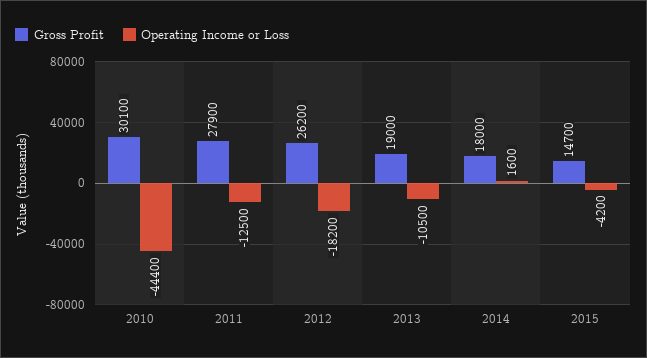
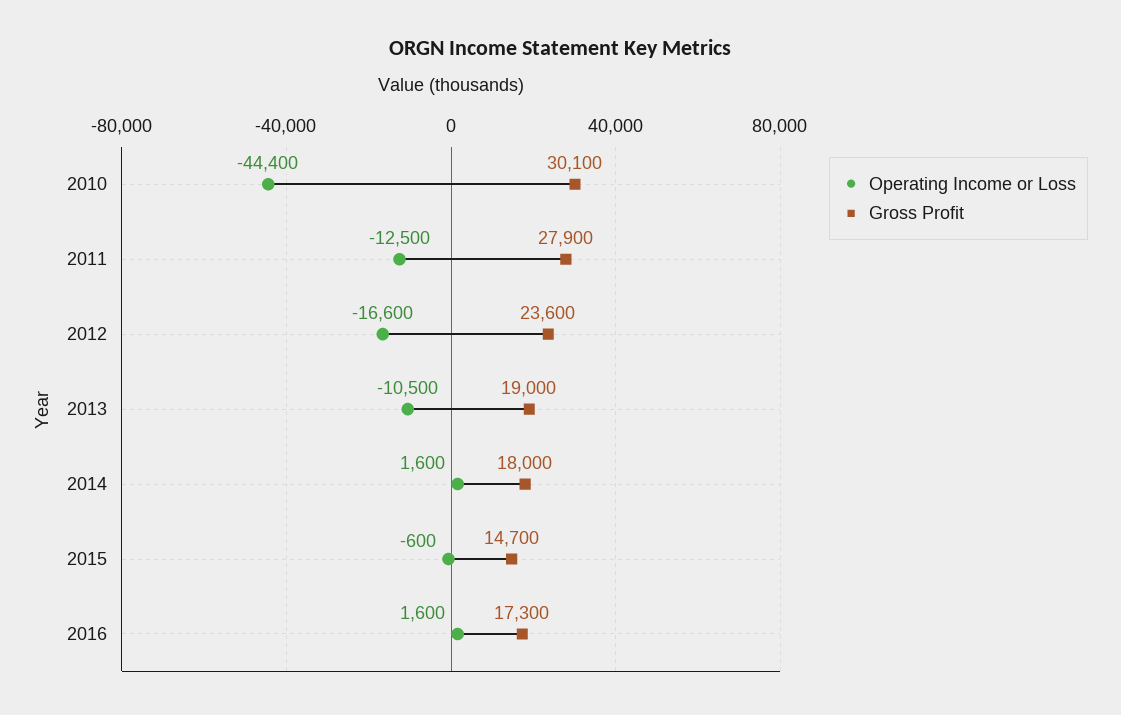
Gross Profit, 2012: 26200 -> 23600
Operating Income or Loss, 2012: -18200 -> -16600
Operating Income or Loss, 2015: -4200 -> -600
Operating Income or Loss, 2016: none -> 1600
Gross Profit, 2016: none -> 17300

